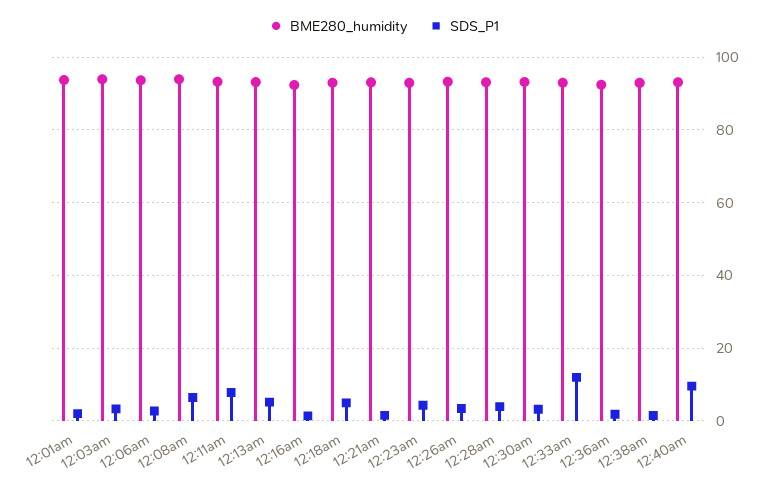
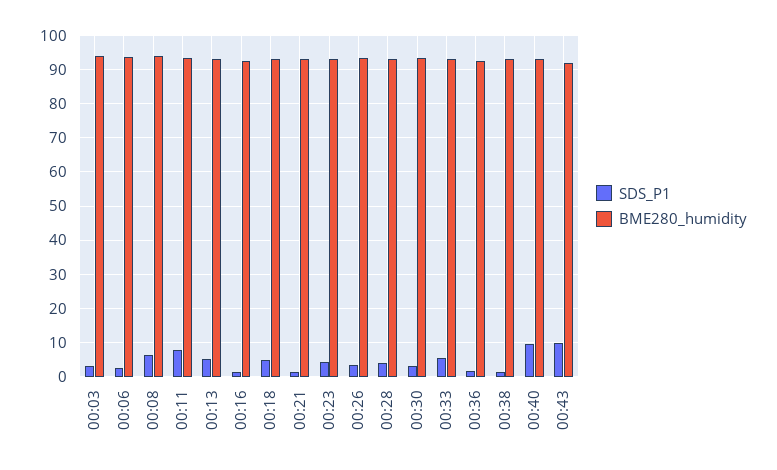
BME280_humidity, 12:01am: 94 -> none
SDS_P1, 12:01am: 2 -> none
SDS_P1, 12:33am: 12 -> 6
SDS_P1, 00:43: none -> 10
BME280_humidity, 00:43: none -> 92

